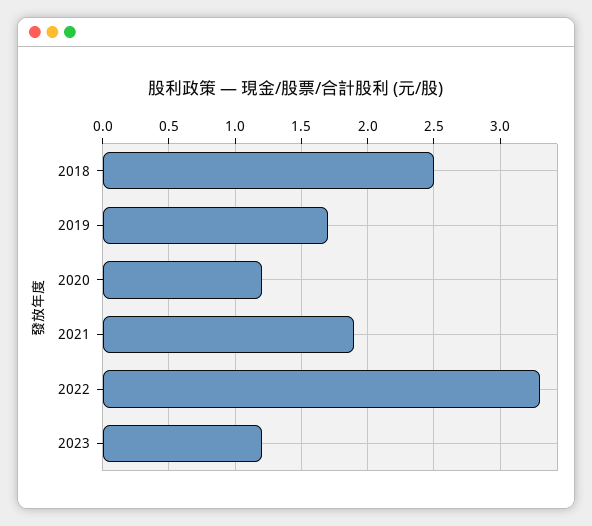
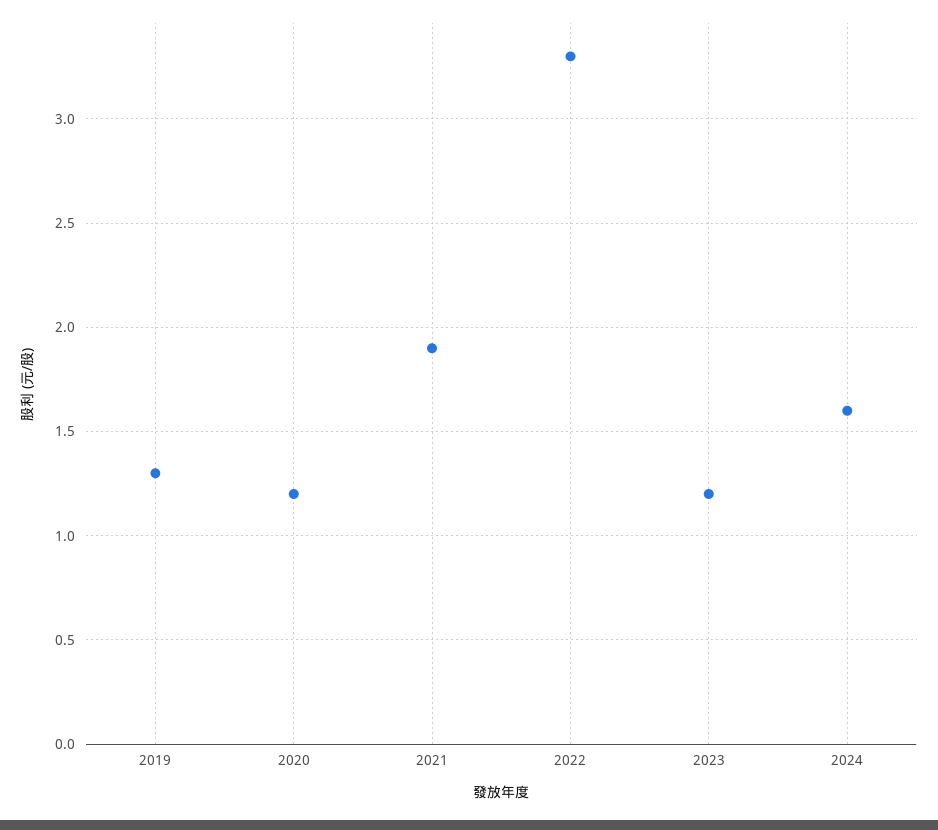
2018: 2.5 -> none
2019: 1.7 -> 1.3
2024: none -> 1.6

